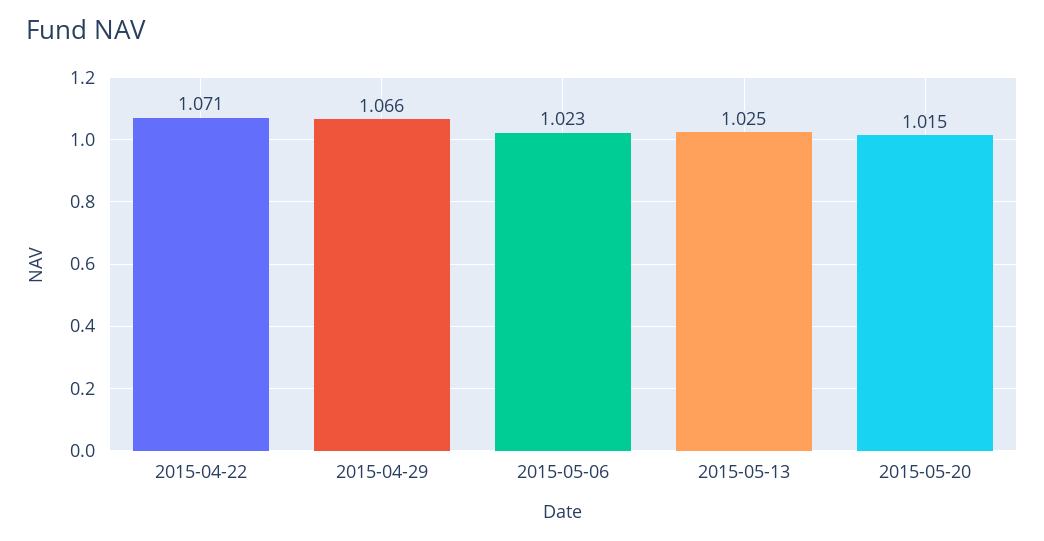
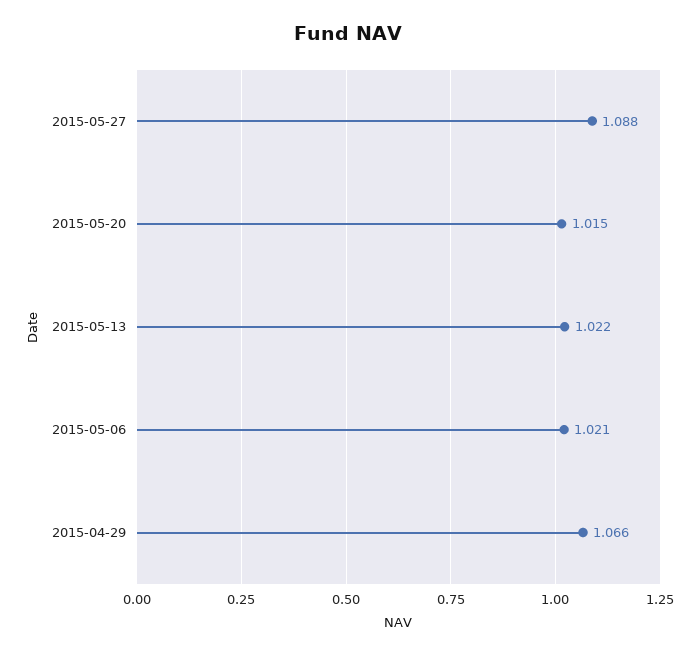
2015-04-22: 1.071 -> none
2015-05-06: 1.023 -> 1.021
2015-05-13: 1.025 -> 1.022
2015-05-27: none -> 1.088

